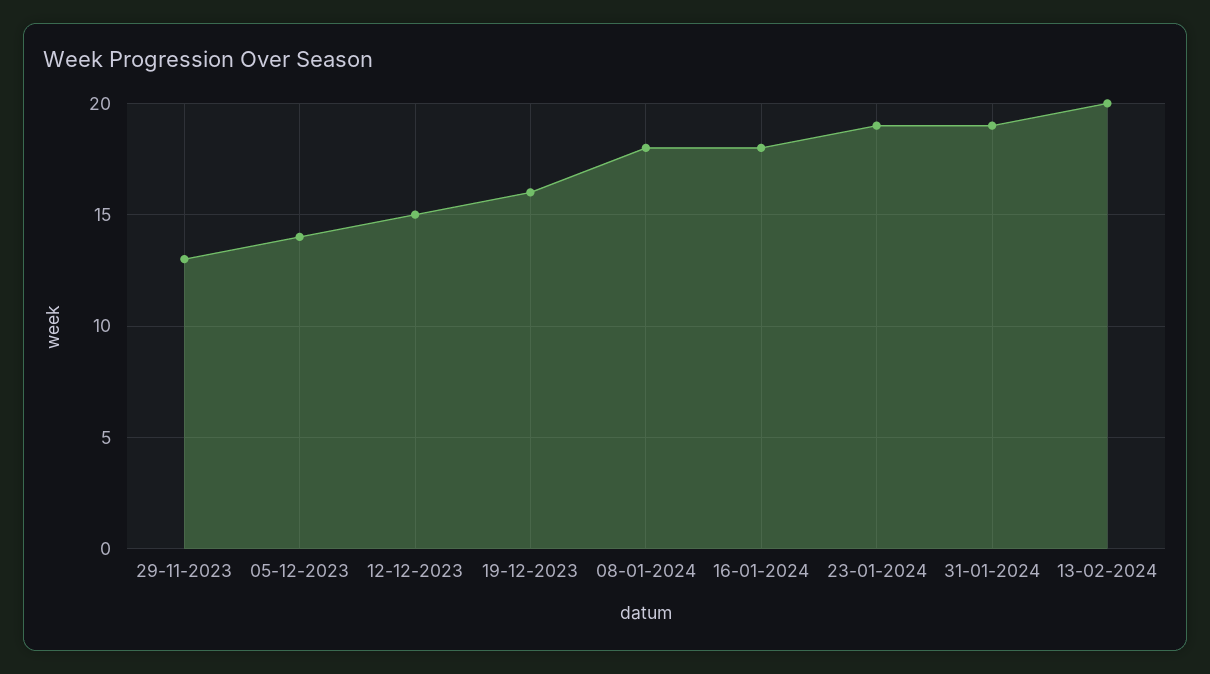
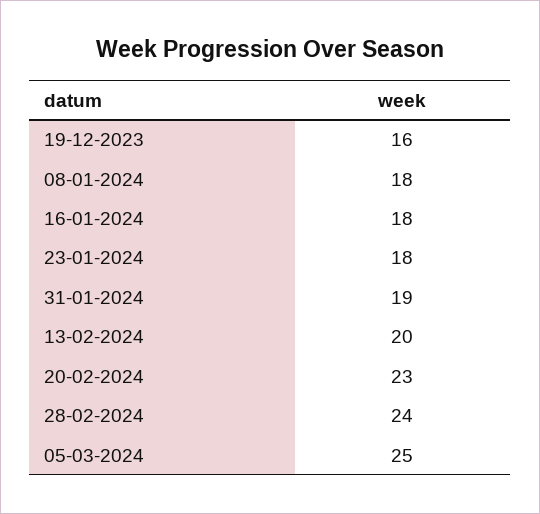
29-11-2023: 13 -> none
05-12-2023: 14 -> none
12-12-2023: 15 -> none
23-01-2024: 19 -> 18
20-02-2024: none -> 23
28-02-2024: none -> 24
05-03-2024: none -> 25

